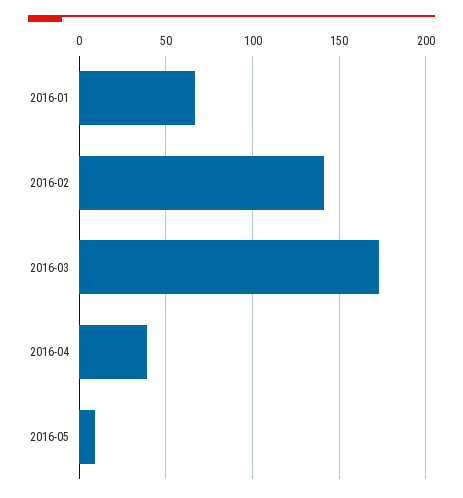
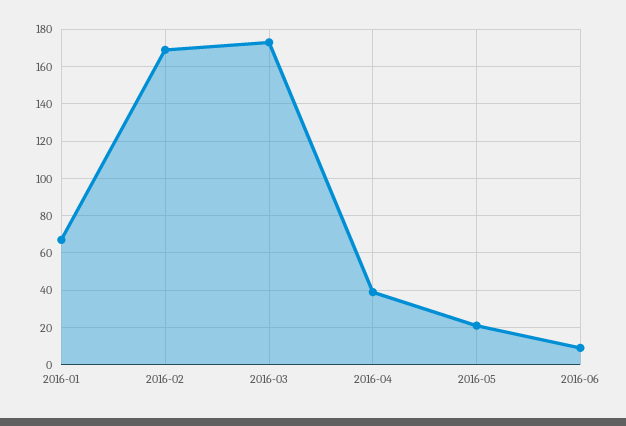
2016-02: 140 -> 170
2016-05: 10 -> 20
2016-06: none -> 10

